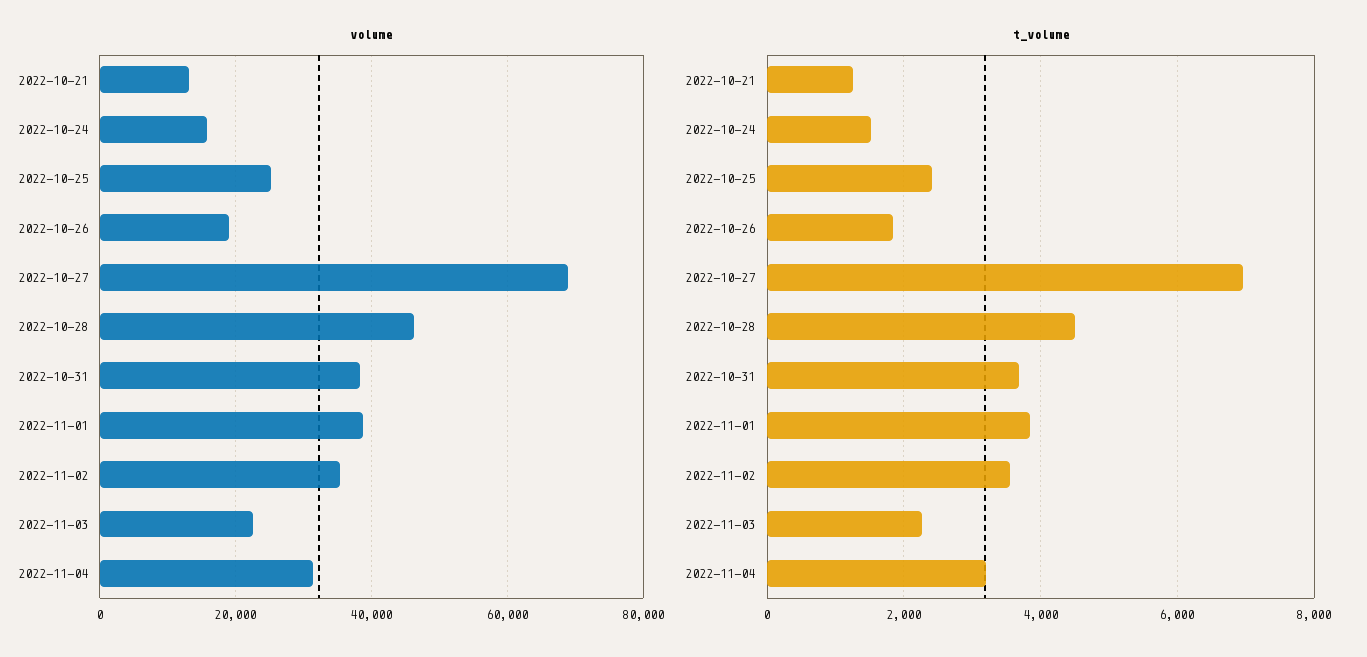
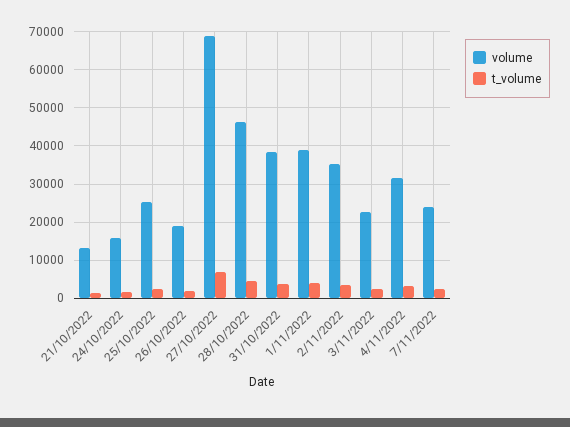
volume, 7/11/2022: none -> 24000
t_volume, 7/11/2022: none -> 2000

